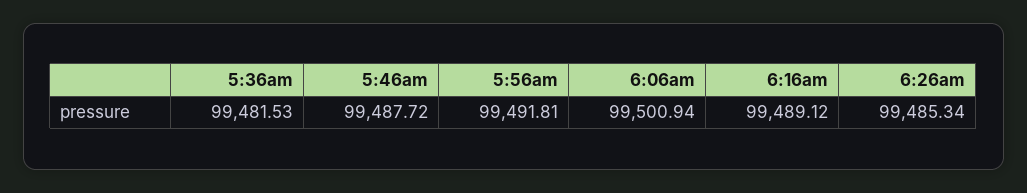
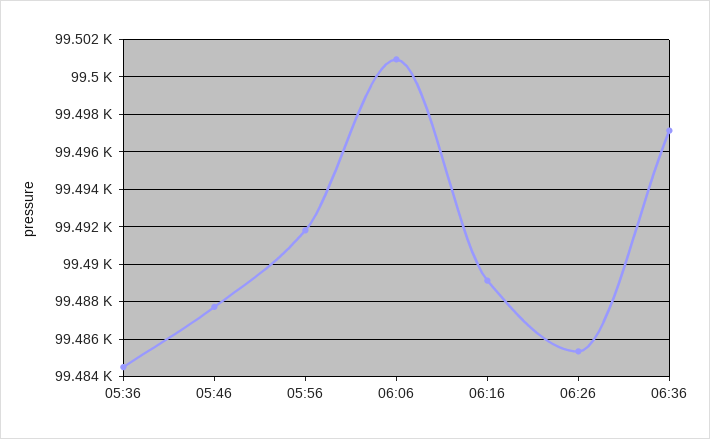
5:36am: 99481.53 -> 99484.5
06:36: none -> 99497

